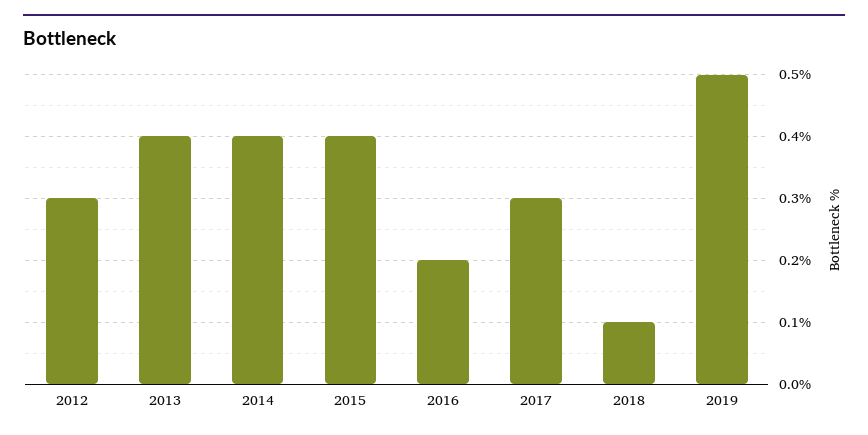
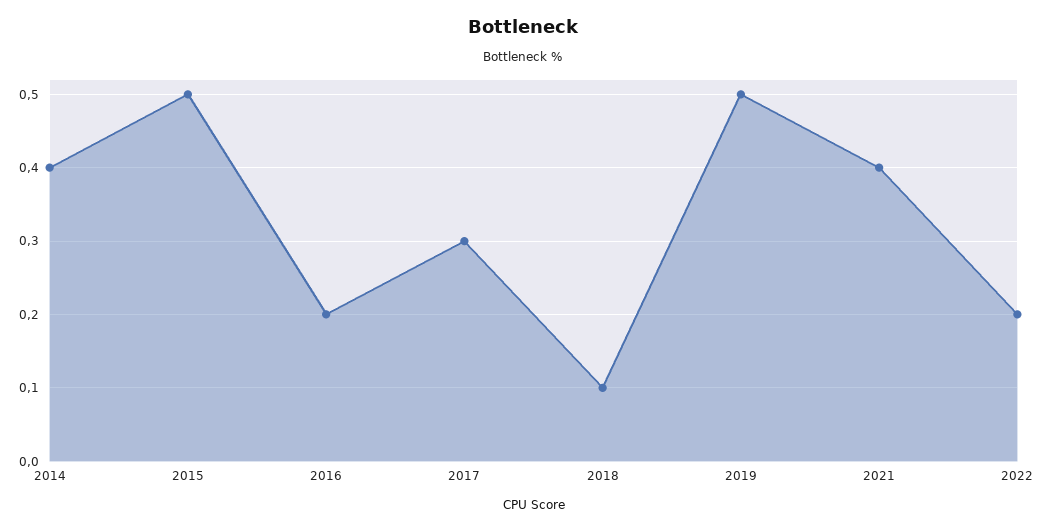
2012: 0.3 -> none
2013: 0.4 -> none
2015: 0.4 -> 0.5
2021: none -> 0.4
2022: none -> 0.2

